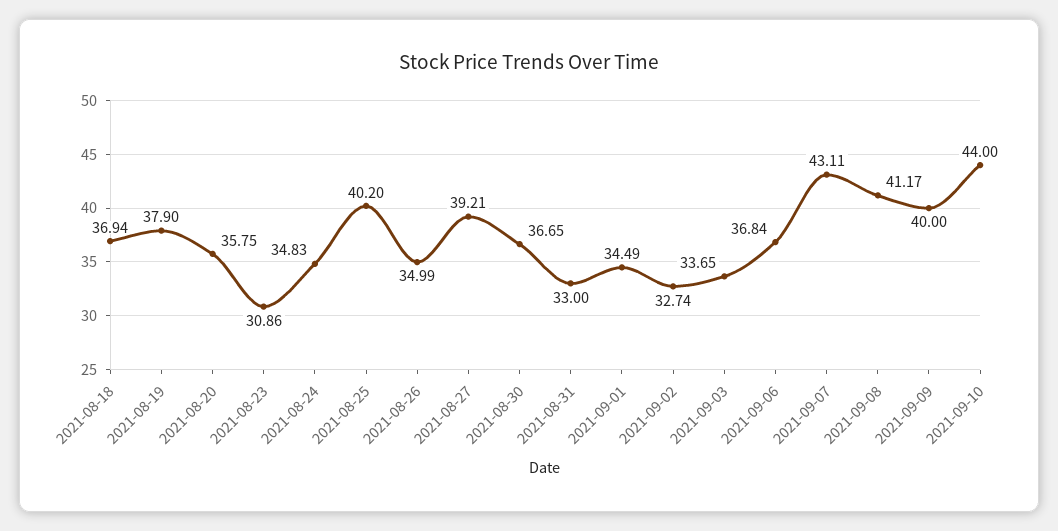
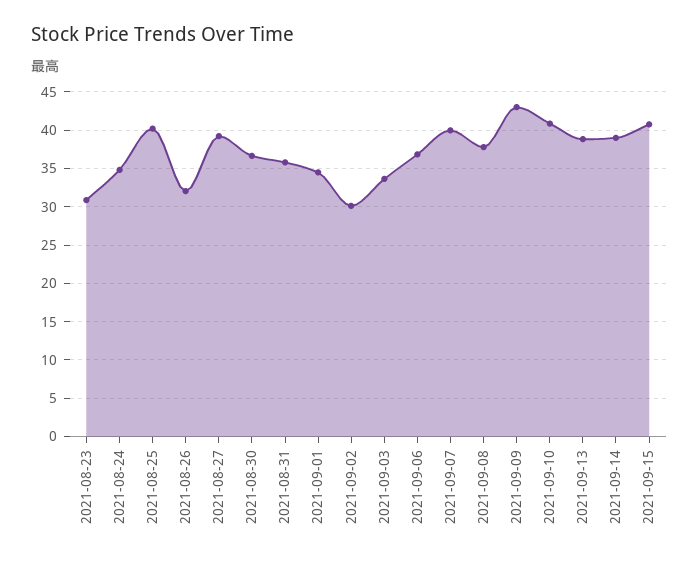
2021-08-18: 36.94 -> none
2021-08-19: 37.9 -> none
2021-08-20: 35.75 -> none
2021-08-26: 34.99 -> 32
2021-08-31: 33 -> 36
2021-09-02: 32.74 -> 30
2021-09-07: 43.11 -> 40
2021-09-08: 41.17 -> 38
2021-09-09: 40 -> 43
2021-09-10: 44 -> 41
2021-09-13: none -> 39
2021-09-14: none -> 39
2021-09-15: none -> 41

